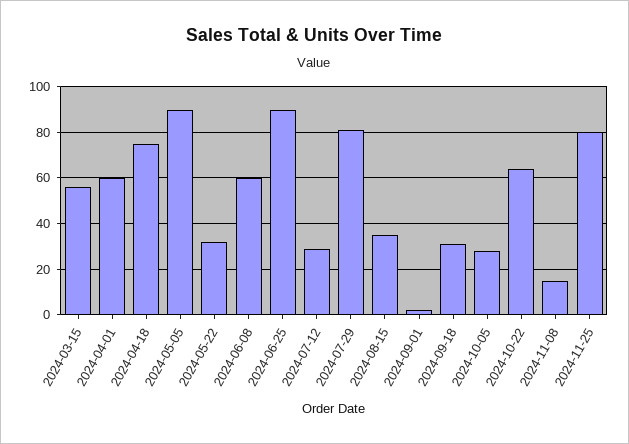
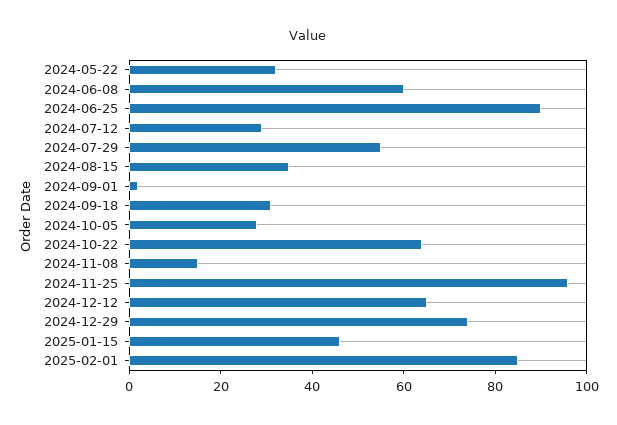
2024-03-15: 55 -> none
2024-04-01: 60 -> none
2024-04-18: 75 -> none
2024-05-05: 90 -> none
2024-07-29: 80 -> 55
2024-11-25: 80 -> 95
2024-12-12: none -> 65
2024-12-29: none -> 75
2025-01-15: none -> 45
2025-02-01: none -> 85

